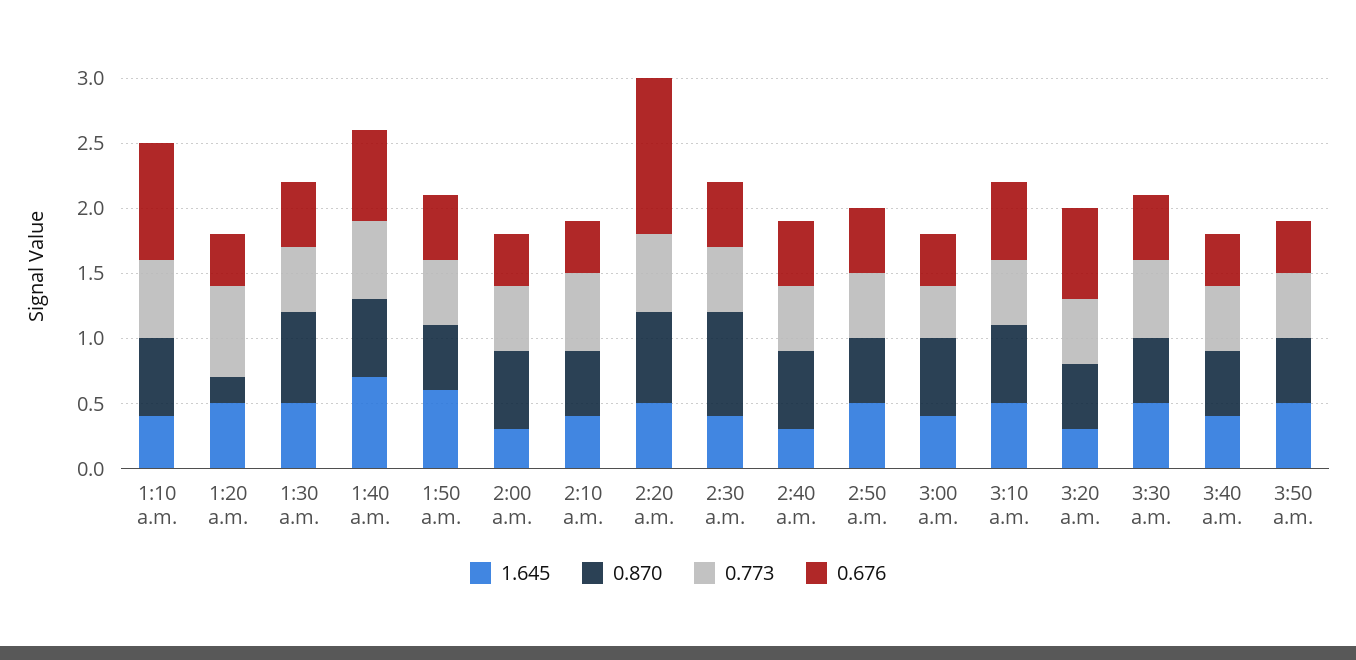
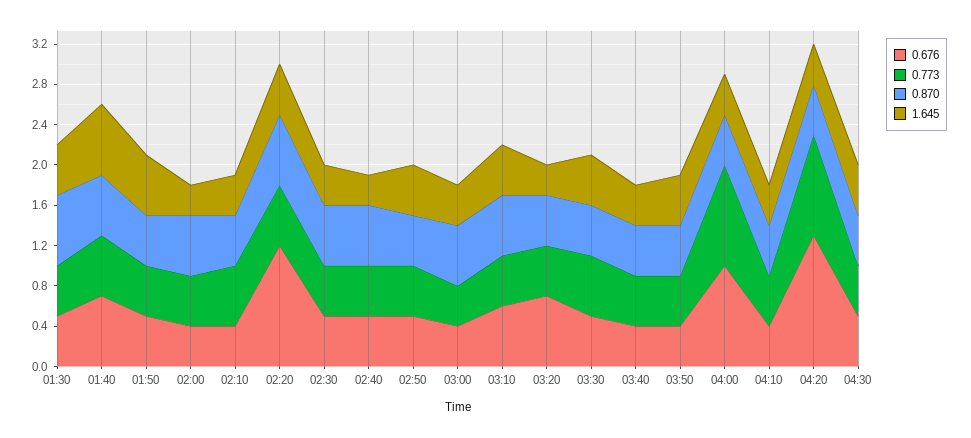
1.645, 1:10 a.m.: 0.4 -> none
0.870, 1:10 a.m.: 0.6 -> none
0.773, 1:10 a.m.: 0.6 -> none
0.676, 1:10 a.m.: 0.9 -> none
1.645, 1:20 a.m.: 0.5 -> none
0.870, 1:20 a.m.: 0.2 -> none
0.773, 1:20 a.m.: 0.7 -> none
0.676, 1:20 a.m.: 0.4 -> none
0.870, 2:30 a.m.: 0.8 -> 0.6
0.676, 04:00: none -> 1
0.773, 04:00: none -> 1
0.870, 04:00: none -> 0.5
1.645, 04:00: none -> 0.4
0.676, 04:10: none -> 0.4
0.773, 04:10: none -> 0.5
0.870, 04:10: none -> 0.5
1.645, 04:10: none -> 0.4
0.676, 04:20: none -> 1.3
0.773, 04:20: none -> 1
0.870, 04:20: none -> 0.5
1.645, 04:20: none -> 0.4
0.676, 04:30: none -> 0.5
0.773, 04:30: none -> 0.5
0.870, 04:30: none -> 0.5
1.645, 04:30: none -> 0.5

